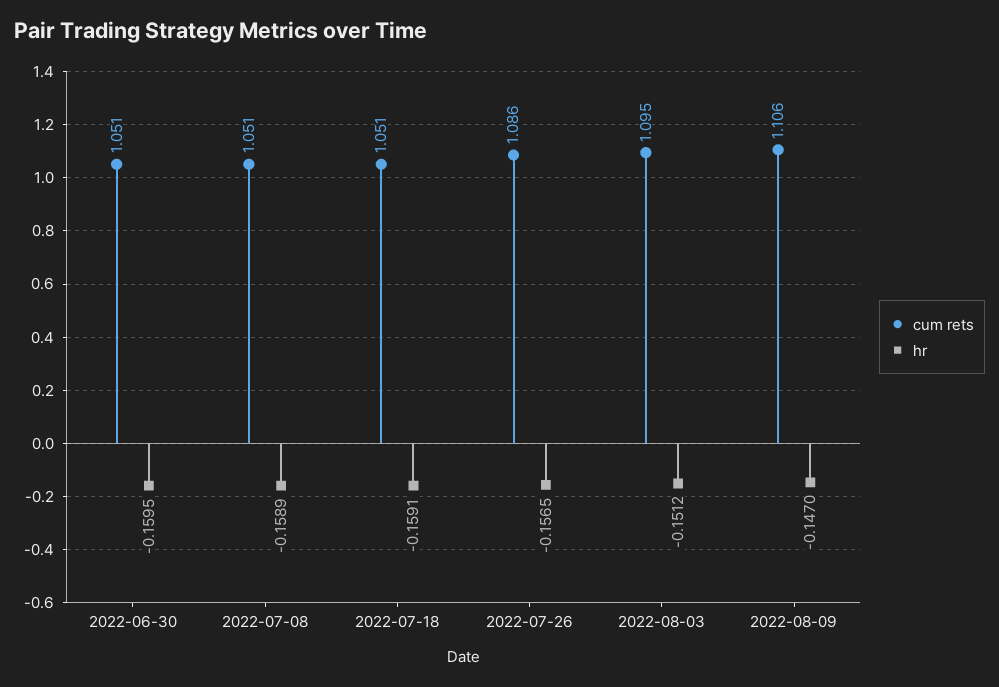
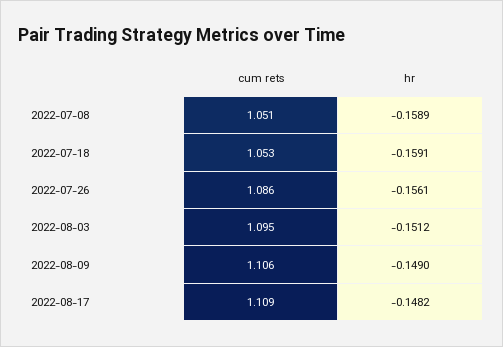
cum rets, 2022-06-30: 1.051 -> none
hr, 2022-06-30: -0.1595 -> none
cum rets, 2022-07-18: 1.051 -> 1.053
hr, 2022-07-26: -0.1565 -> -0.1561
hr, 2022-08-09: -0.147 -> -0.149
cum rets, 2022-08-17: none -> 1.109
hr, 2022-08-17: none -> -0.1482

